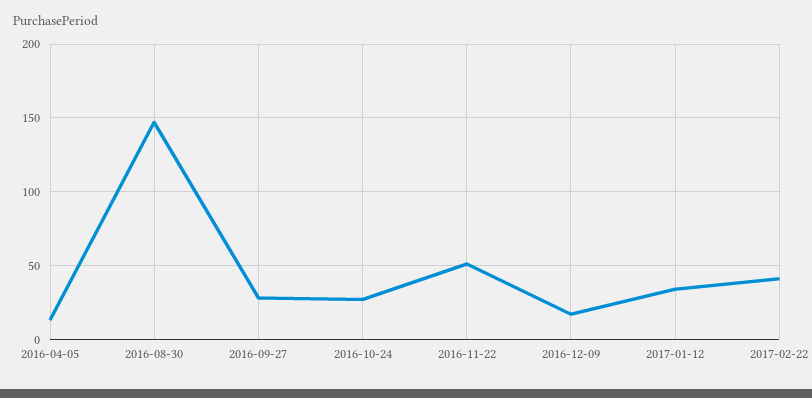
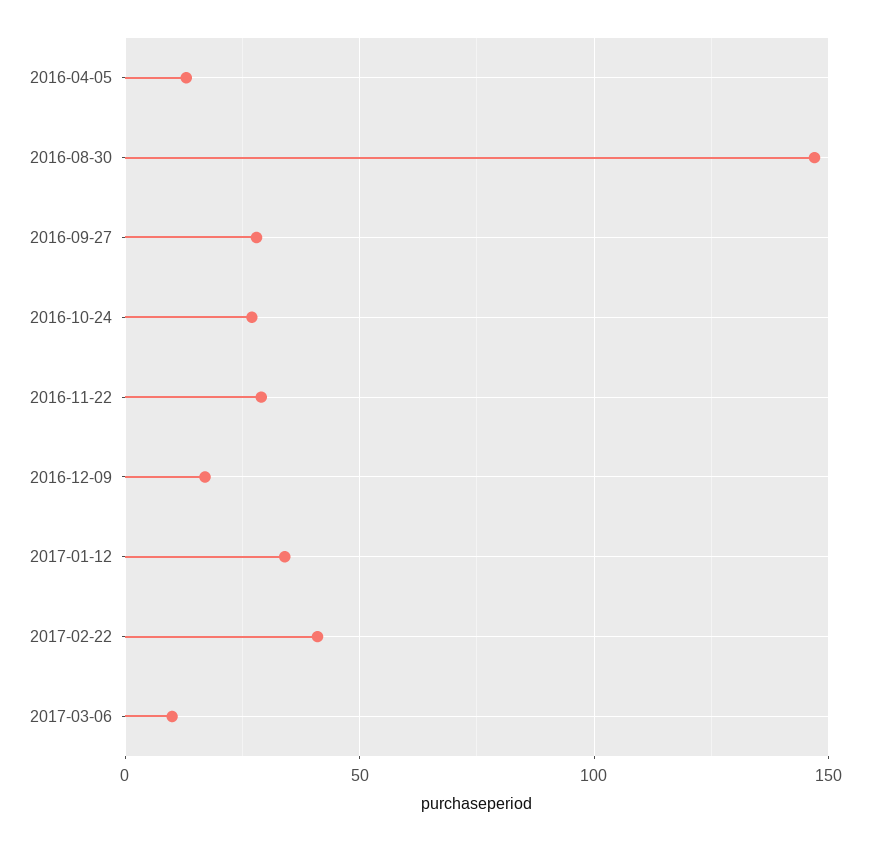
2016-11-22: 50 -> 30
2017-03-06: none -> 10

